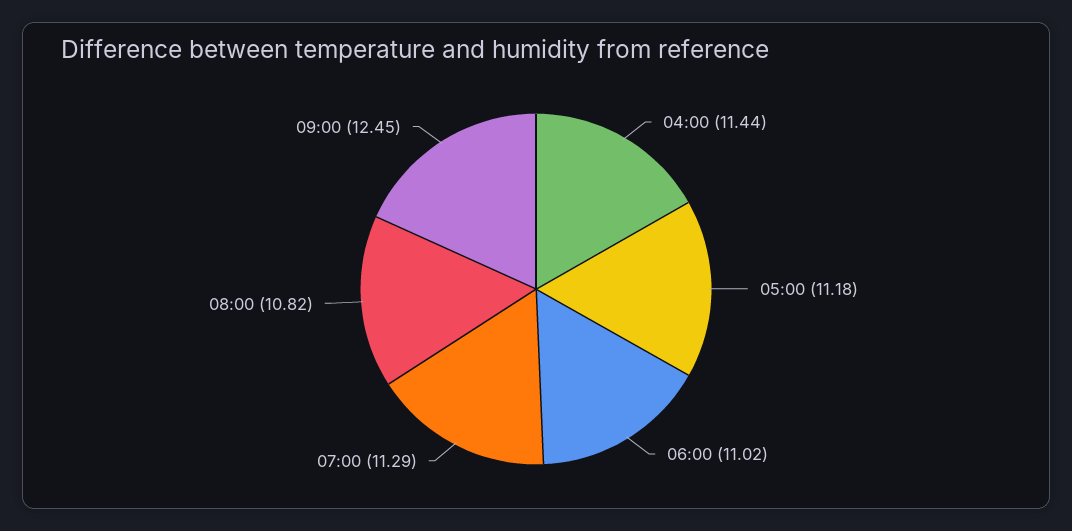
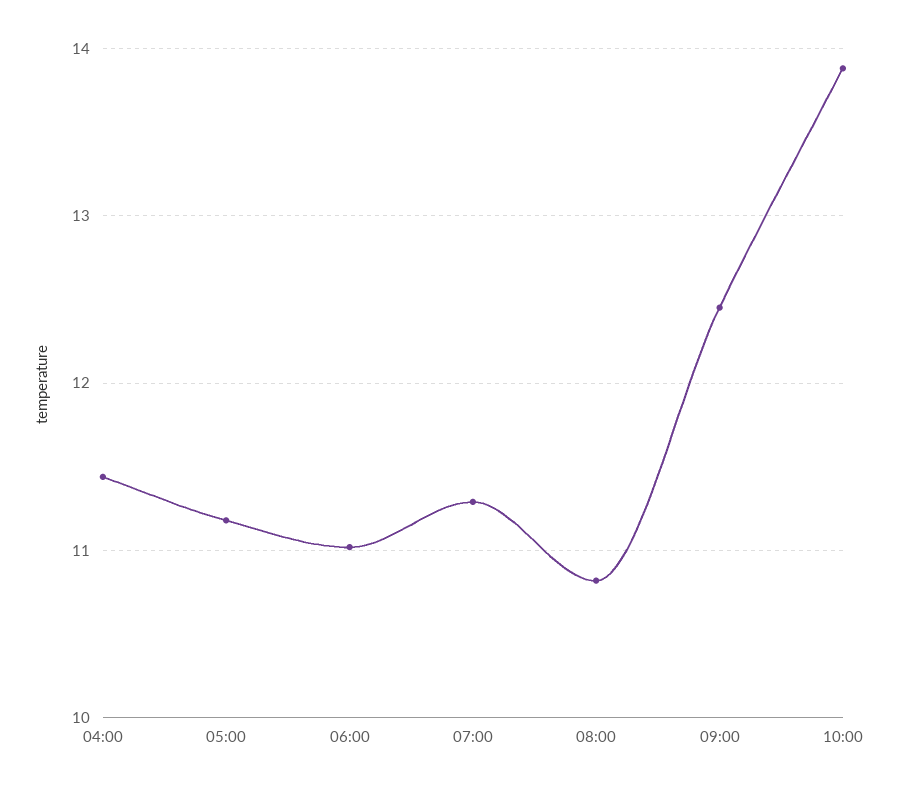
10:00: none -> 13.9

